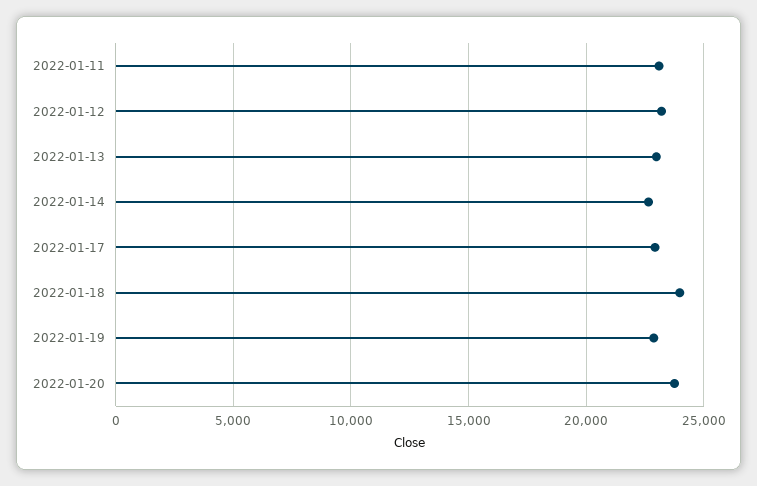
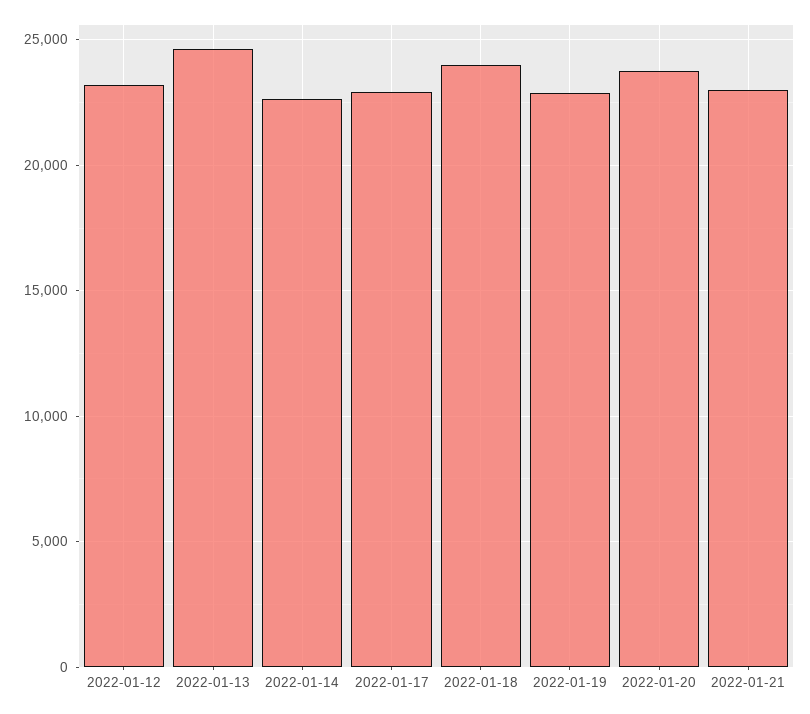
2022-01-11: 23000 -> none
2022-01-13: 23000 -> 24500
2022-01-21: none -> 23000

